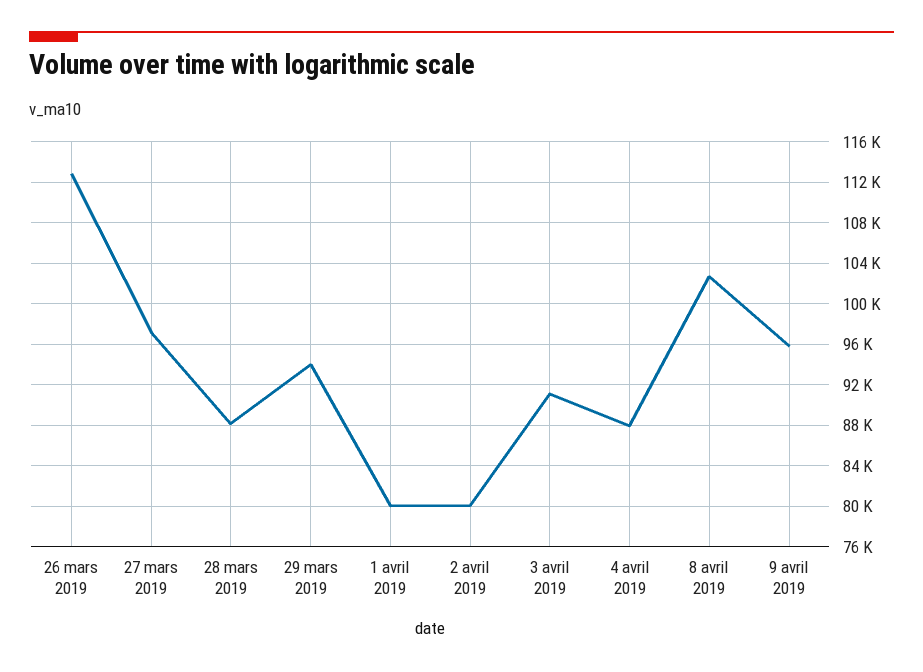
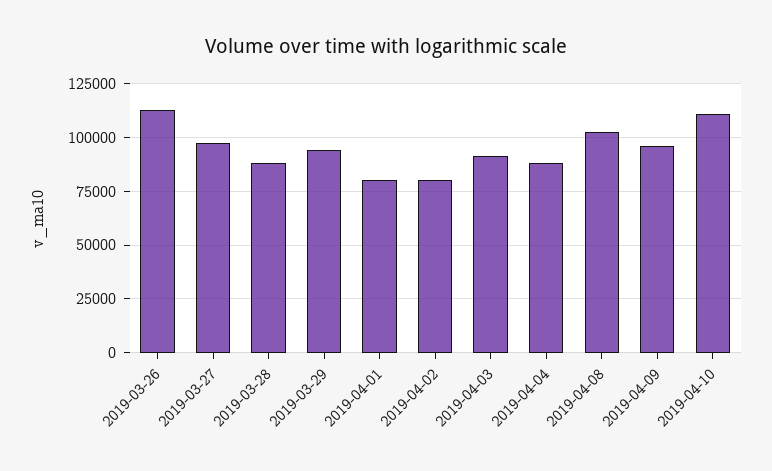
2019-04-10: none -> 110000

